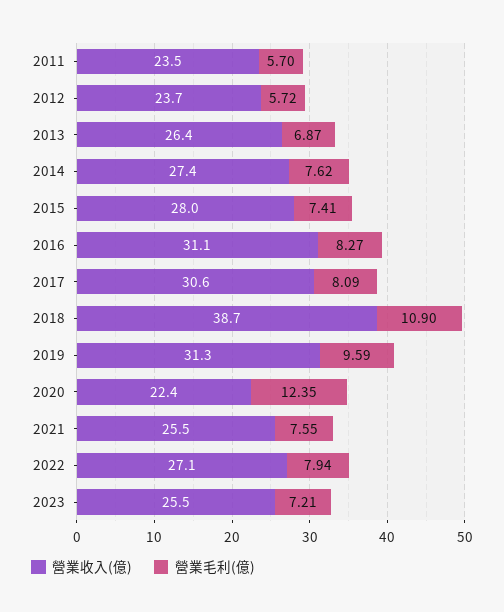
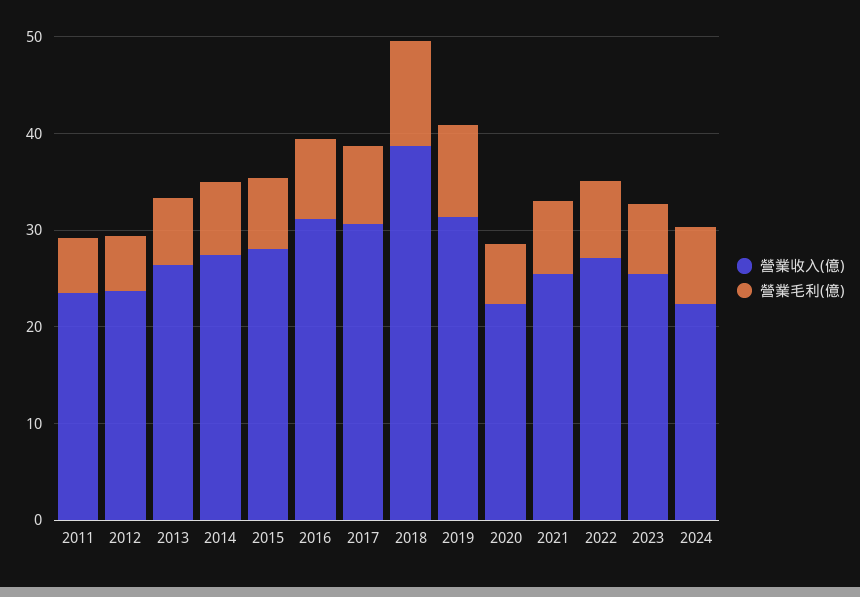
營業毛利(億), 2020: 12.35 -> 6
營業收入(億), 2024: none -> 22
營業毛利(億), 2024: none -> 8

